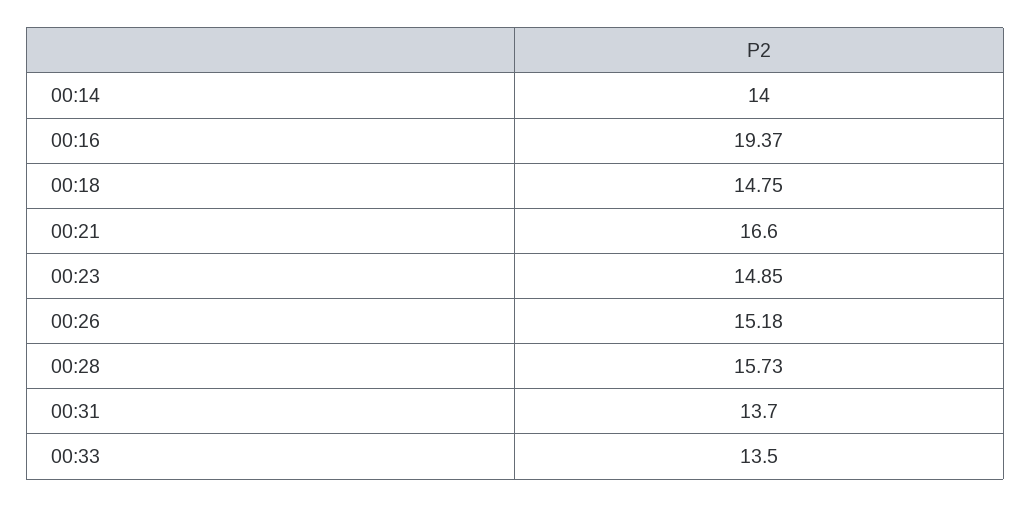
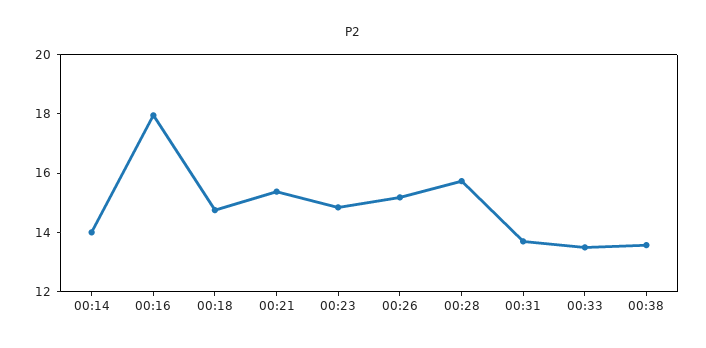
00:16: 19.37 -> 18
00:21: 16.6 -> 15.5
00:38: none -> 13.5

